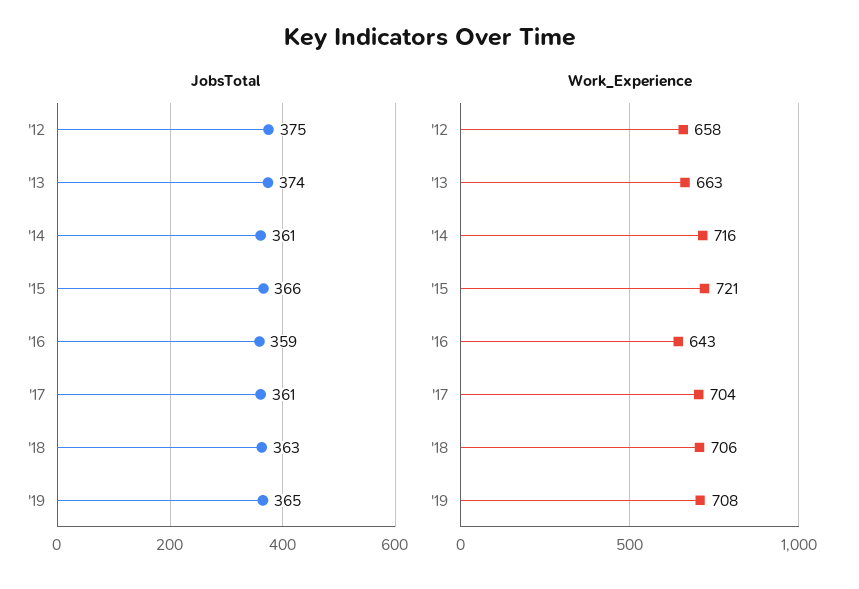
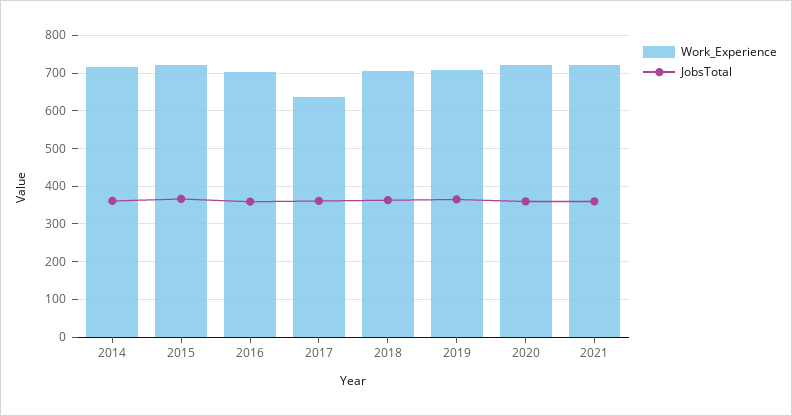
JobsTotal, '12: 375 -> none
JobsTotal, '13: 374 -> none
Work_Experience, '12: 658 -> none
Work_Experience, '13: 663 -> none
Work_Experience, '16: 643 -> 700
Work_Experience, '17: 704 -> 640
Work_Experience, 2020: none -> 720
JobsTotal, 2020: none -> 360
Work_Experience, 2021: none -> 720
JobsTotal, 2021: none -> 360

